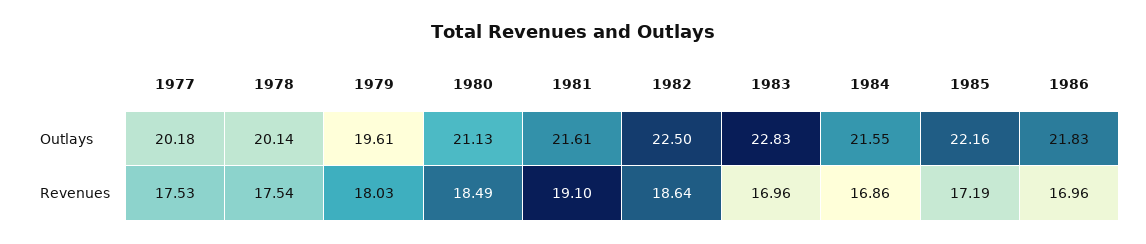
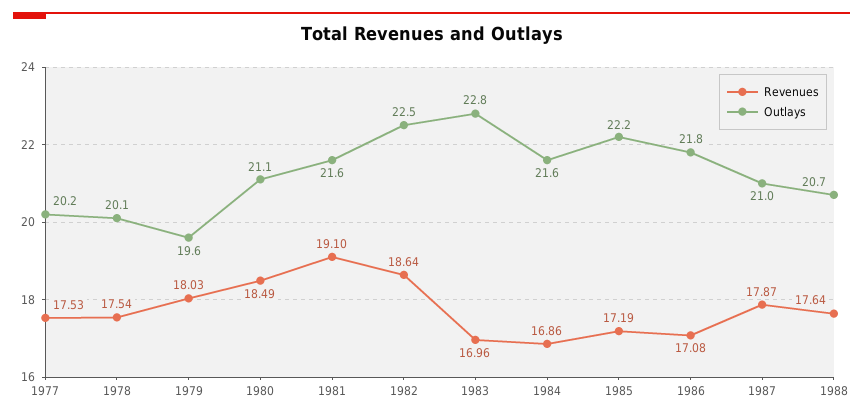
Revenues, 1986: 16.96 -> 17.08
Revenues, 1987: none -> 17.87
Outlays, 1987: none -> 21
Revenues, 1988: none -> 17.64
Outlays, 1988: none -> 20.7

